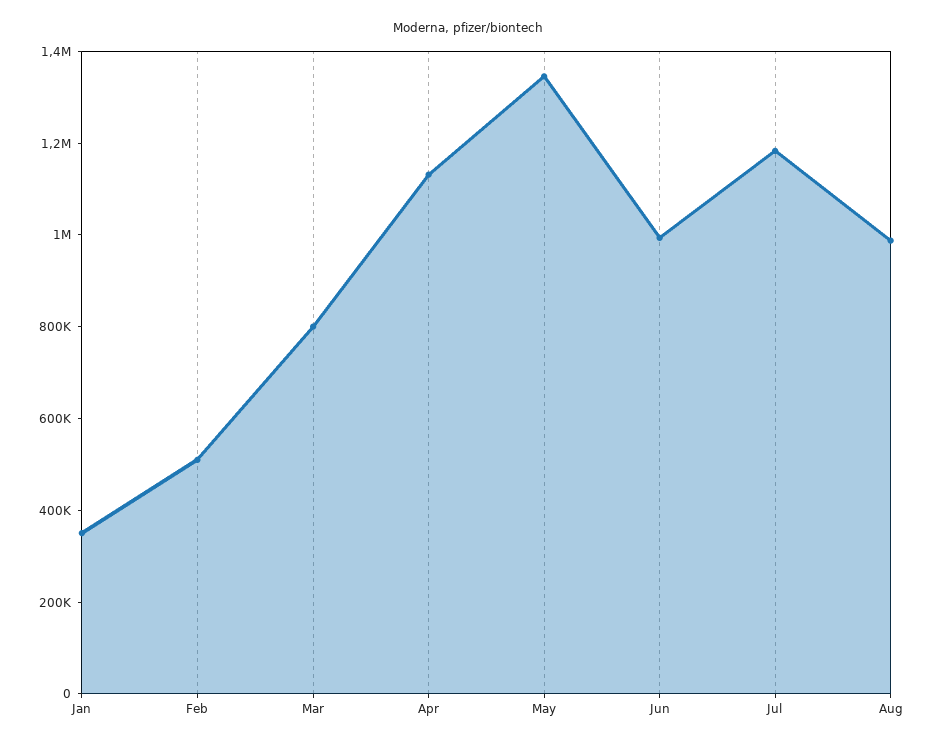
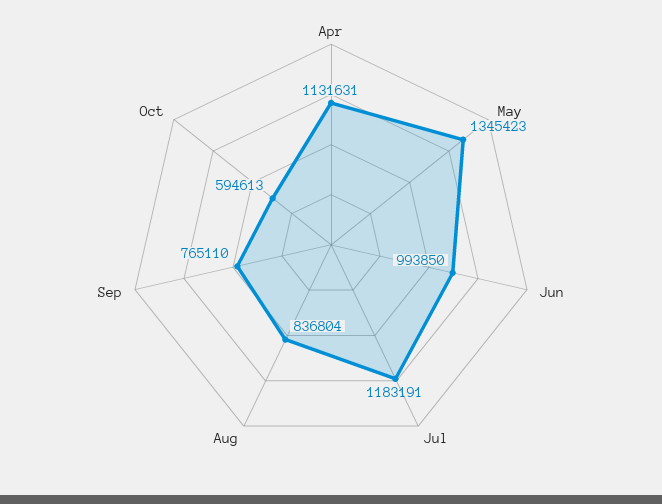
Jan: 350000 -> none
Feb: 500000 -> none
Mar: 800000 -> none
Aug: 1000000 -> 836804
Sep: none -> 765110
Oct: none -> 594613

